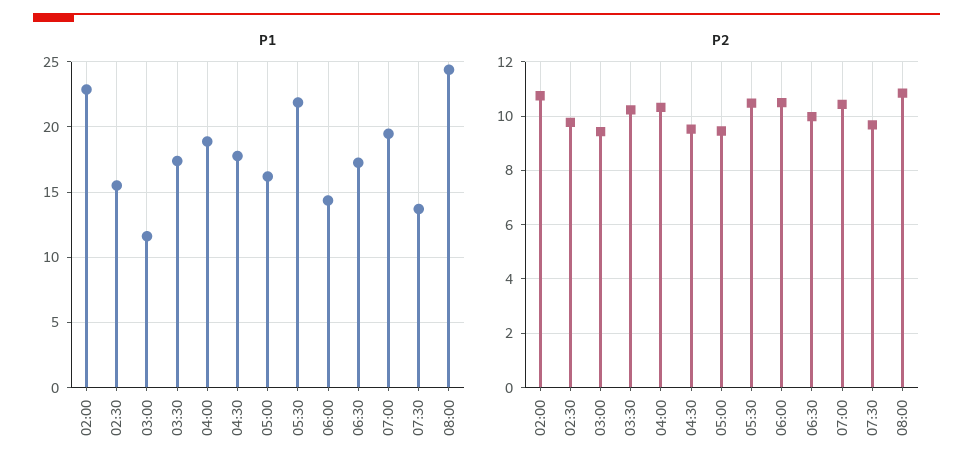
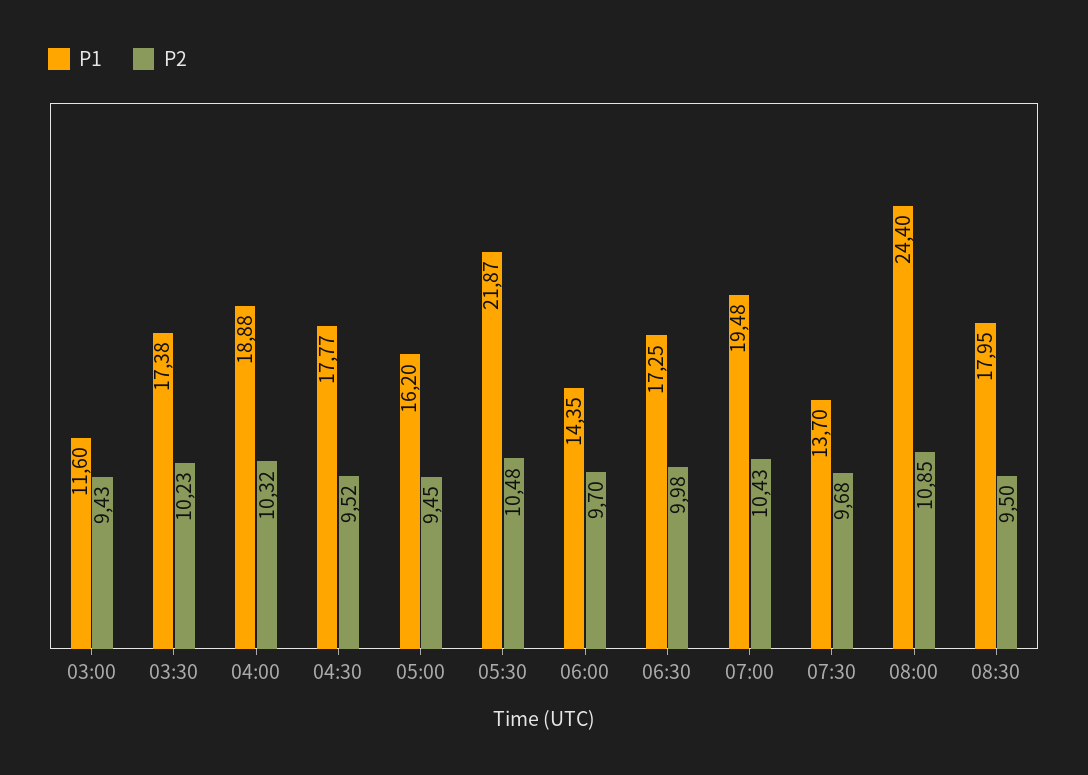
P1, 02:00: 23 -> none
P1, 02:30: 15.5 -> none
P2, 02:00: 10.75 -> none
P2, 02:30: 9.75 -> none
P2, 06:00: 10.5 -> 9.7
P1, 08:30: none -> 17.95
P2, 08:30: none -> 9.5

